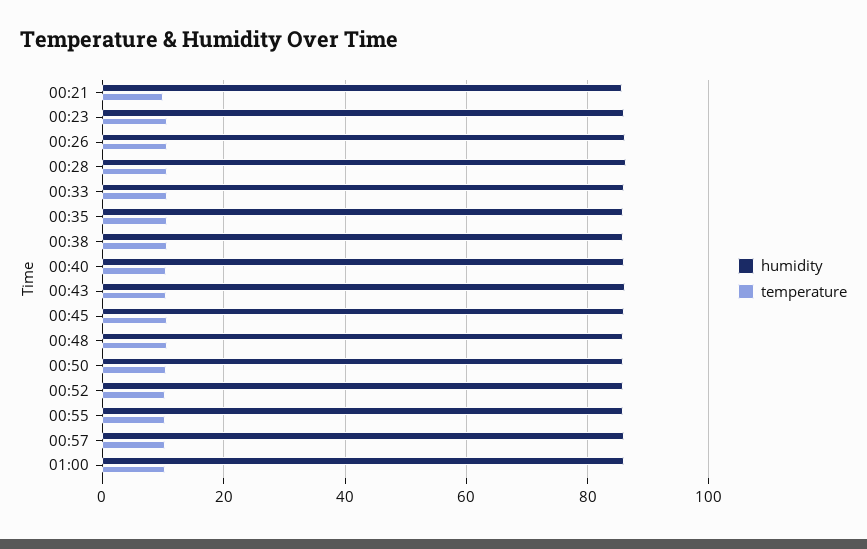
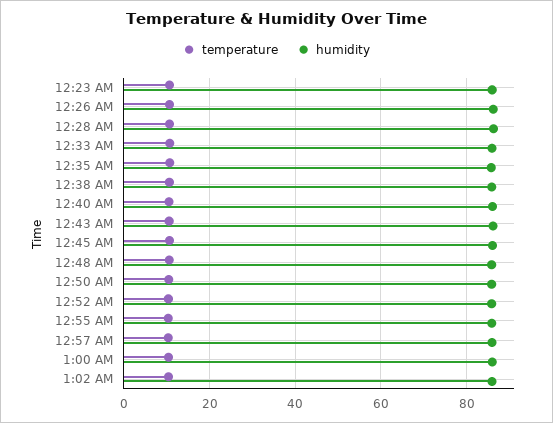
humidity, 00:21: 86 -> none
temperature, 00:21: 10 -> none
temperature, 1:02 AM: none -> 10
humidity, 1:02 AM: none -> 86

